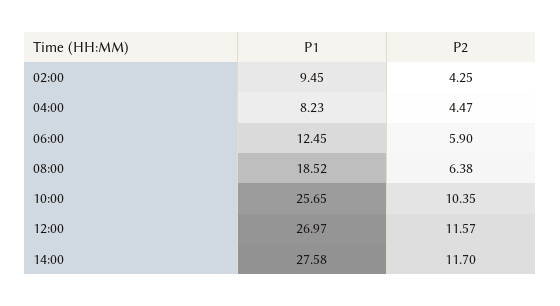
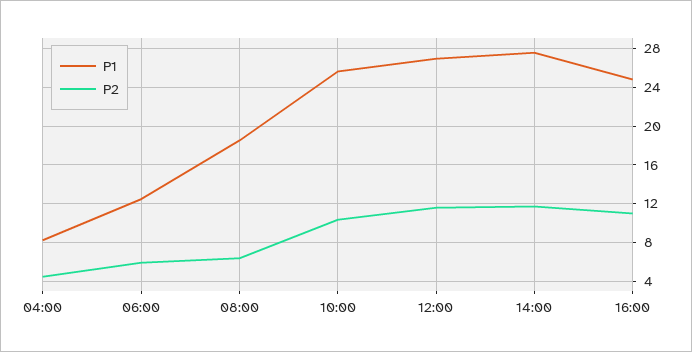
P1, 02:00: 9.45 -> none
P2, 02:00: 4.25 -> none
P1, 16:00: none -> 25
P2, 16:00: none -> 11

